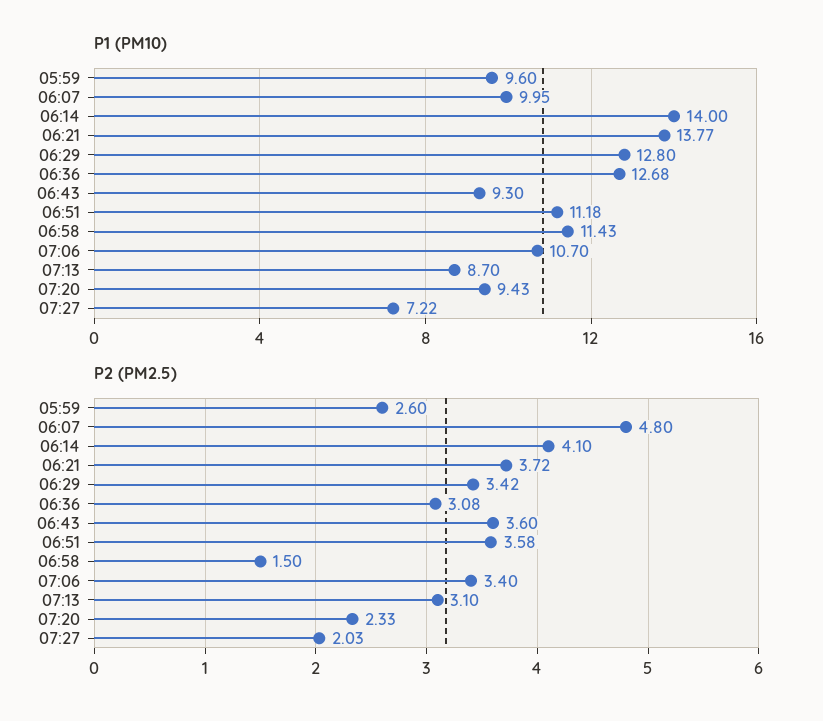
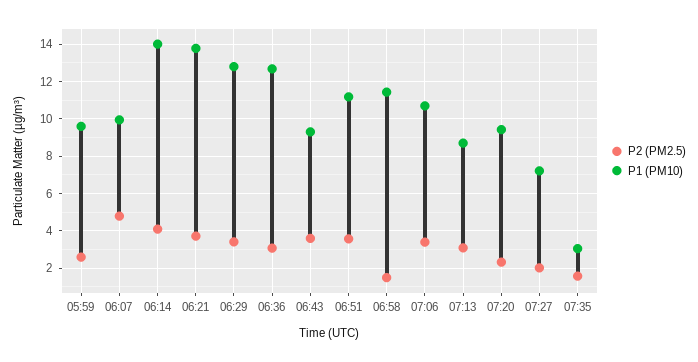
P2 (PM2.5), 07:35: none -> 1.5
P1 (PM10), 07:35: none -> 3

